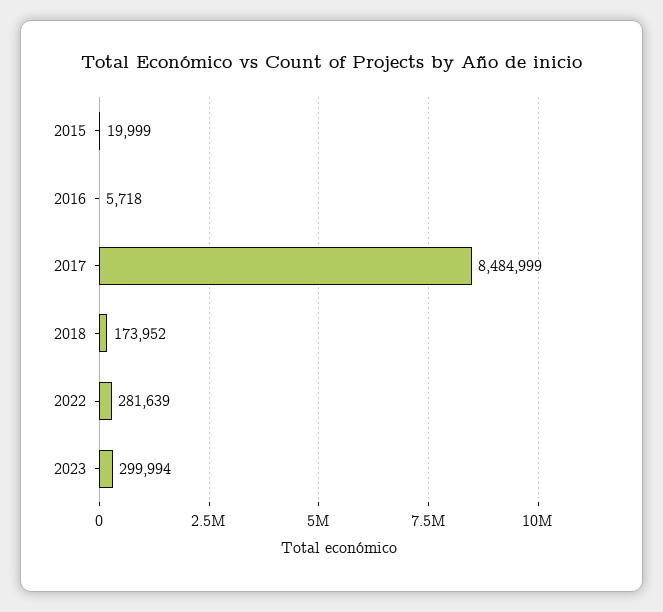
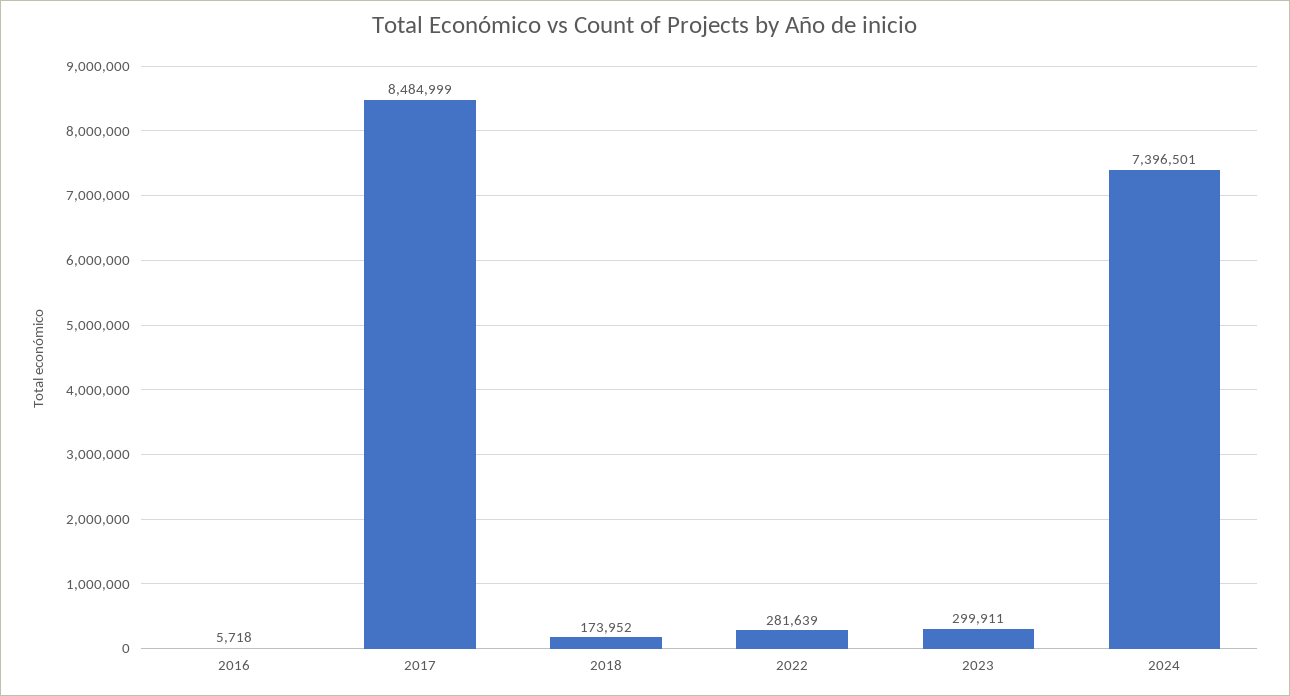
2015: 19999 -> none
2023: 299994 -> 299911
2024: none -> 7396501

